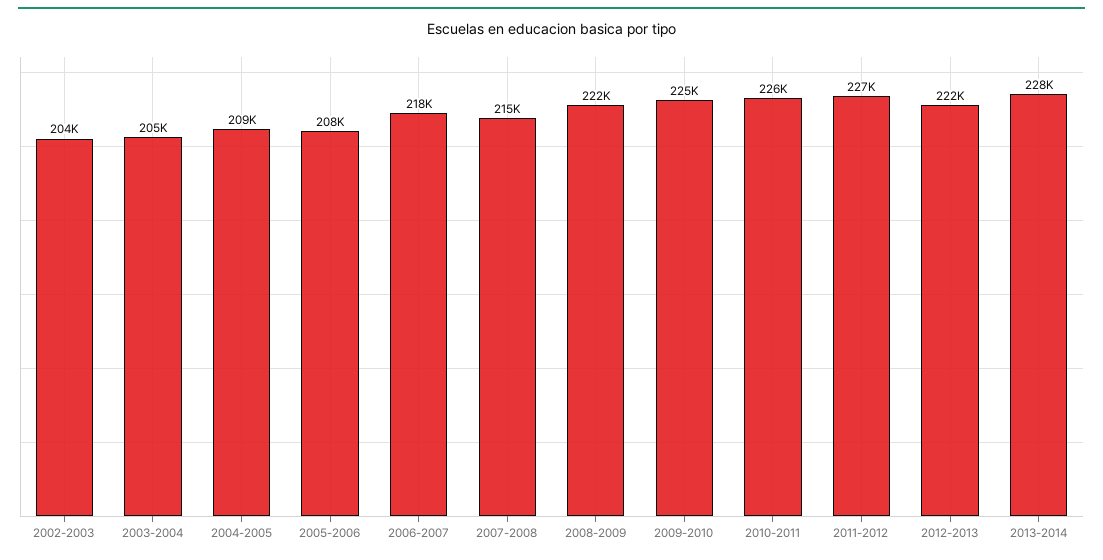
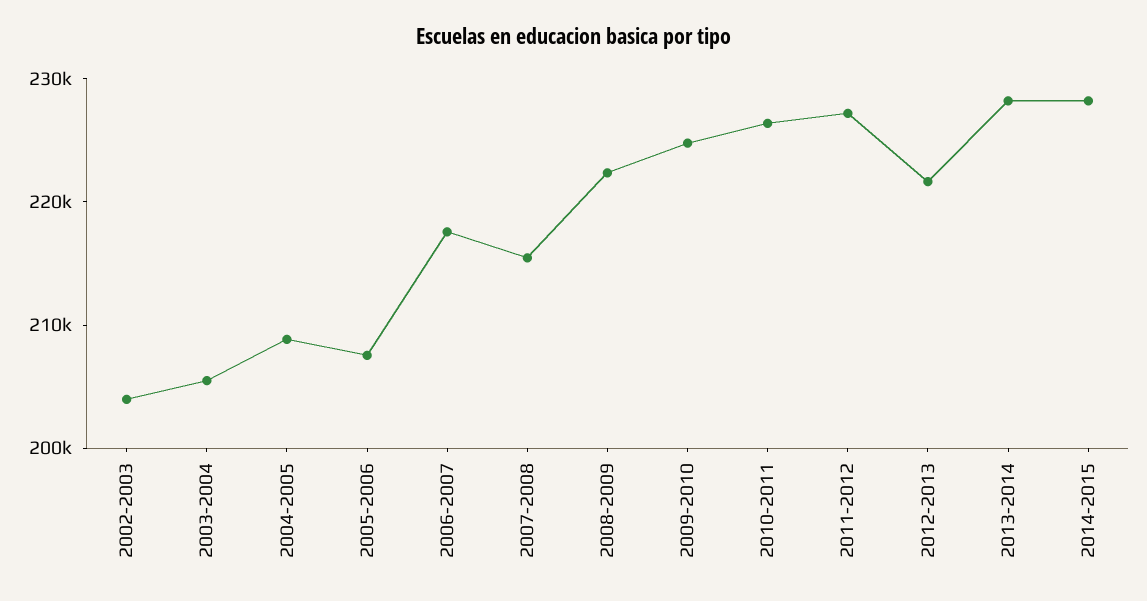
2014-2015: none -> 228000

